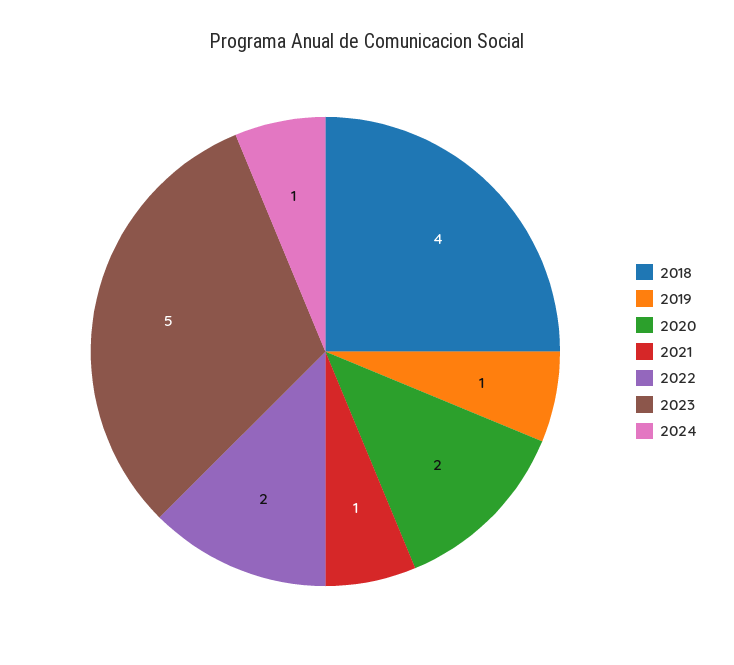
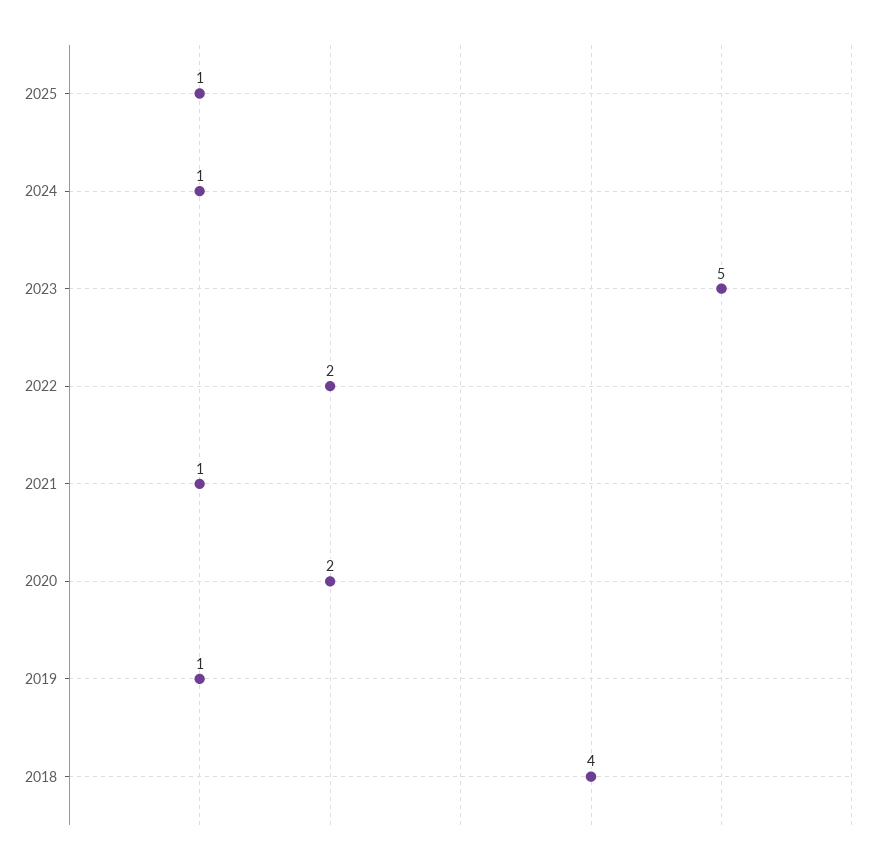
2025: none -> 1

